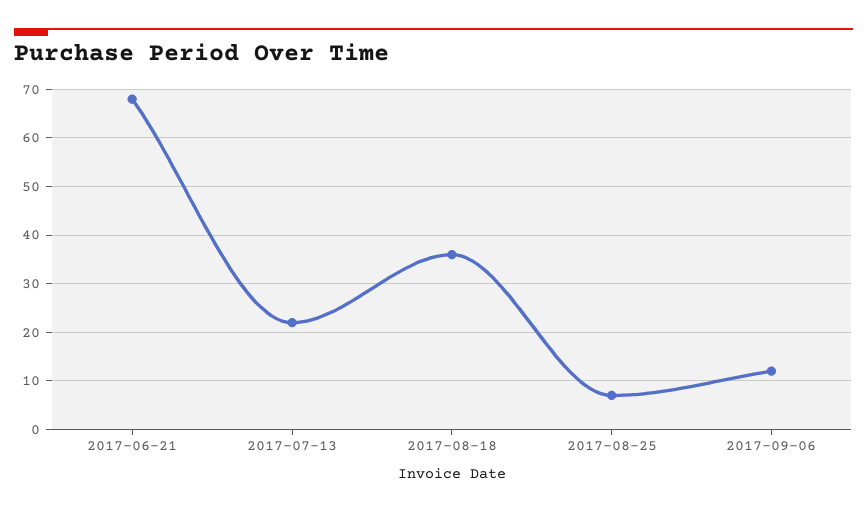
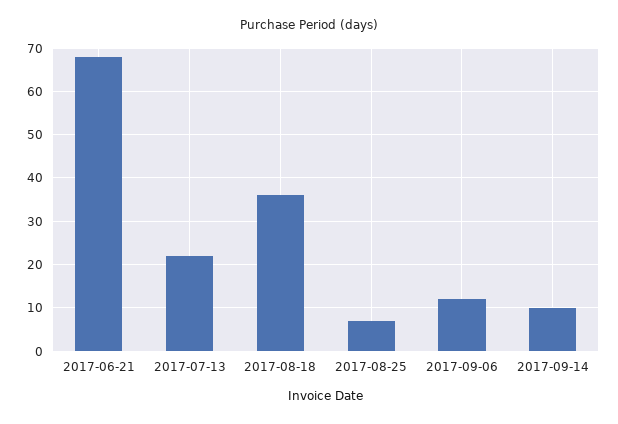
2017-09-14: none -> 10

